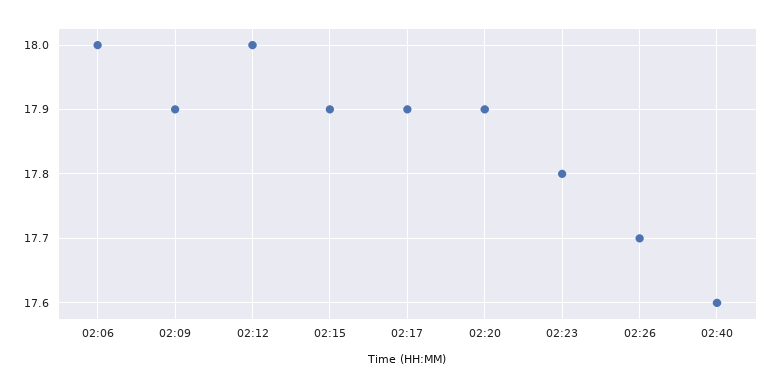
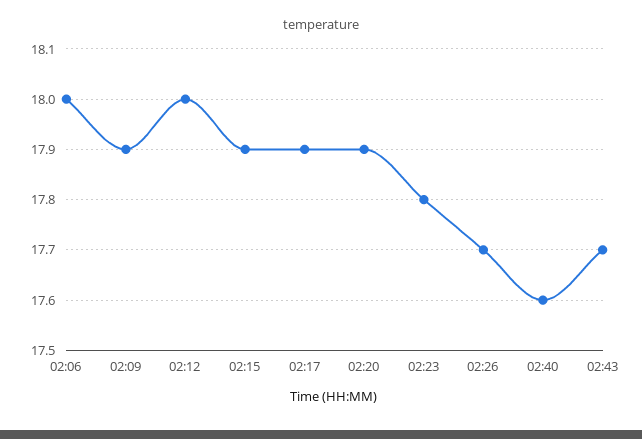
02:43: none -> 17.7

